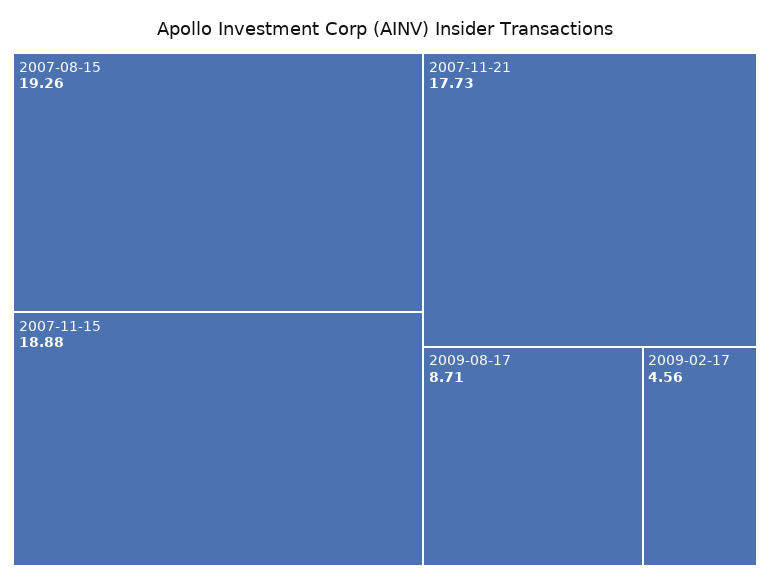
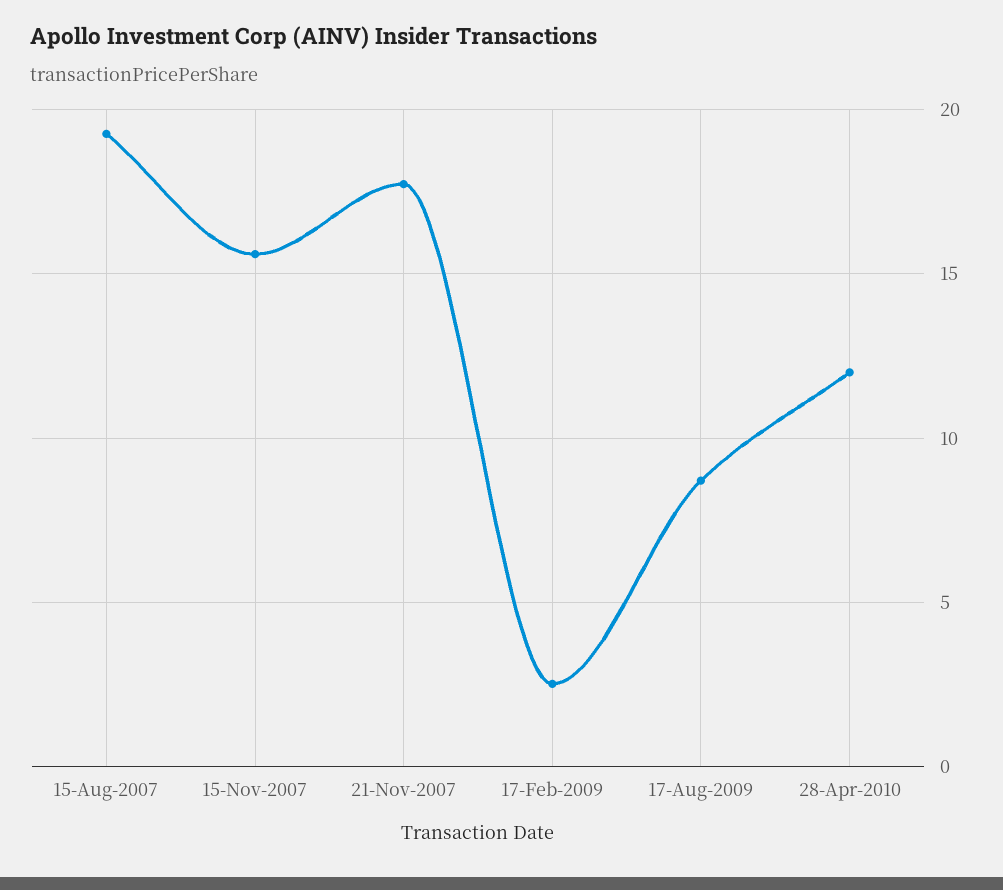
2007-11-15: 18.88 -> 15.5
2009-02-17: 4.56 -> 2.5
28-Apr-2010: none -> 12

